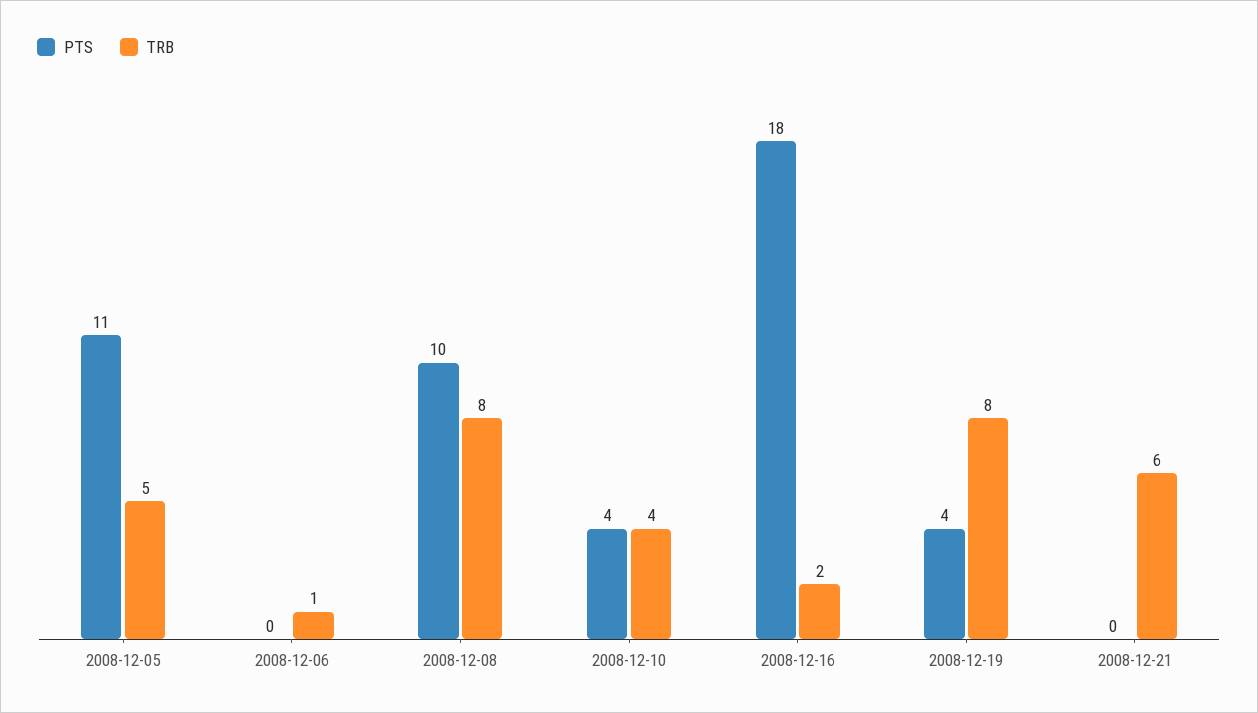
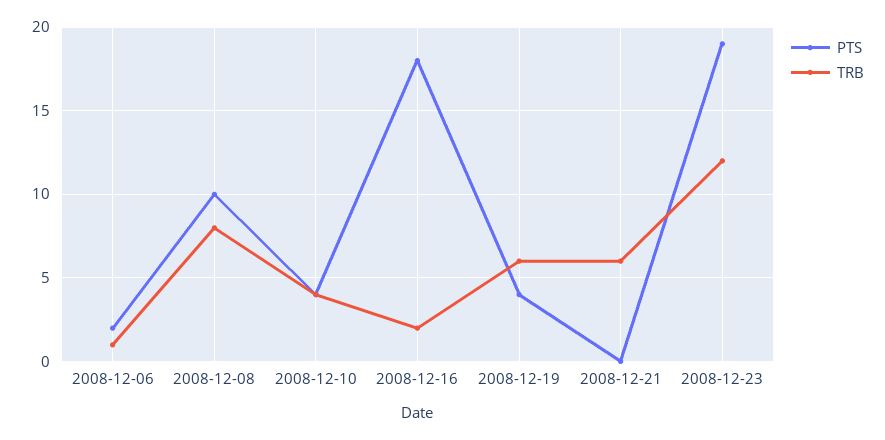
PTS, 2008-12-05: 11 -> none
TRB, 2008-12-05: 5 -> none
PTS, 2008-12-06: 0 -> 2
TRB, 2008-12-19: 8 -> 6
PTS, 2008-12-23: none -> 19
TRB, 2008-12-23: none -> 12

